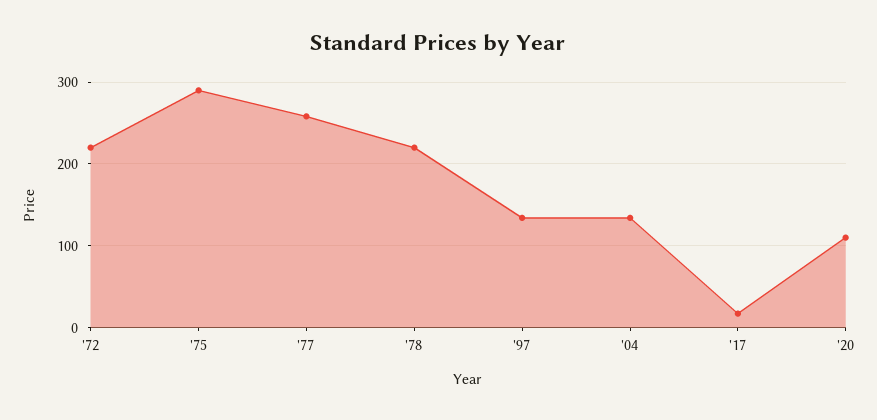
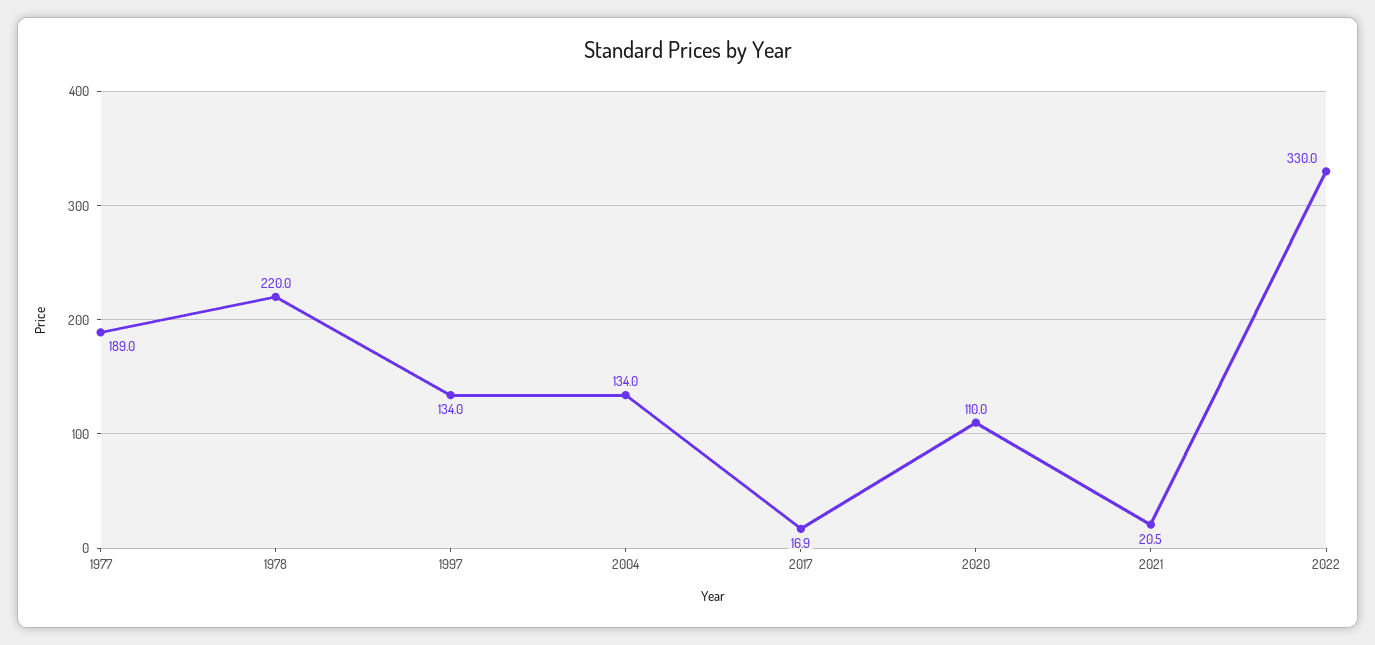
'72: 220 -> none
'75: 290 -> none
'77: 260 -> 189
2021: none -> 20.5
2022: none -> 330

